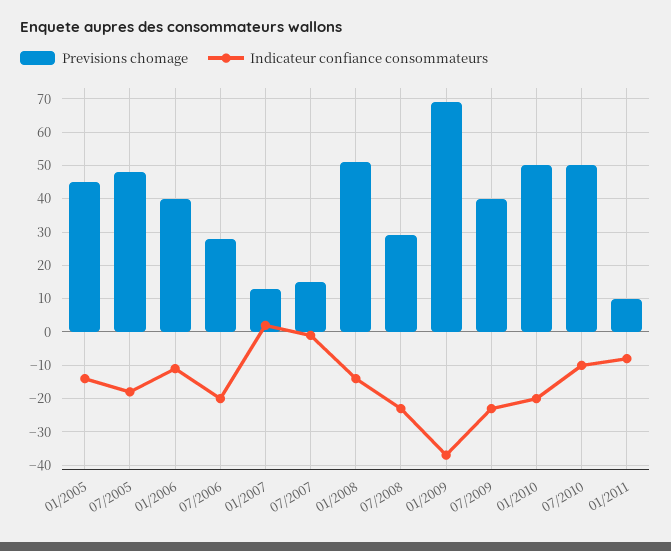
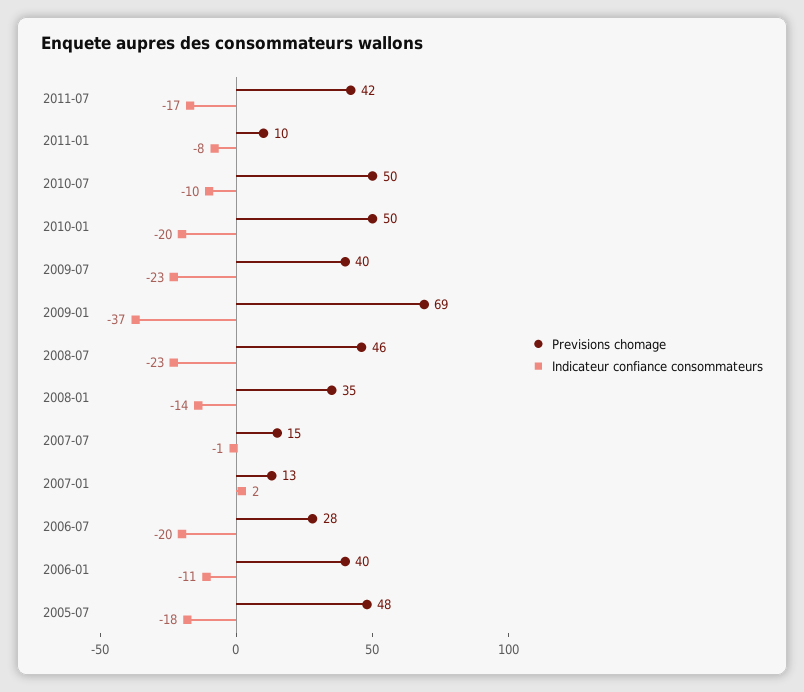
Previsions chomage, 01/2005: 45 -> none
Indicateur confiance consommateurs, 01/2005: -15 -> none
Previsions chomage, 01/2008: 50 -> 35
Previsions chomage, 07/2008: 30 -> 46
Previsions chomage, 2011-07: none -> 42
Indicateur confiance consommateurs, 2011-07: none -> -17

